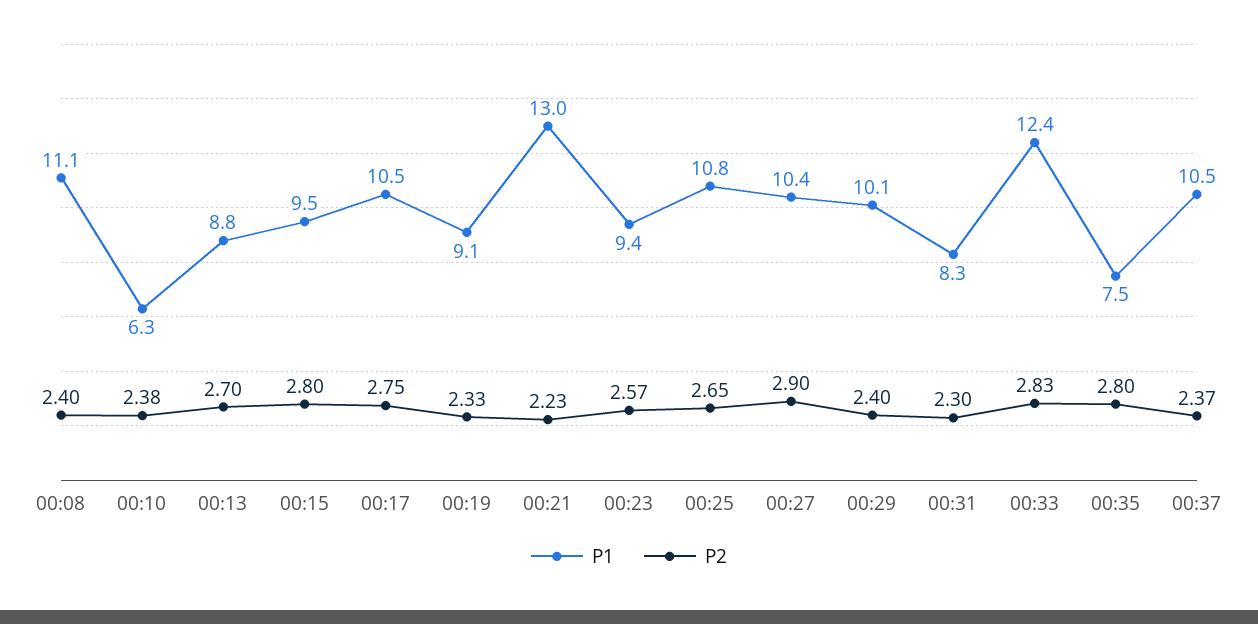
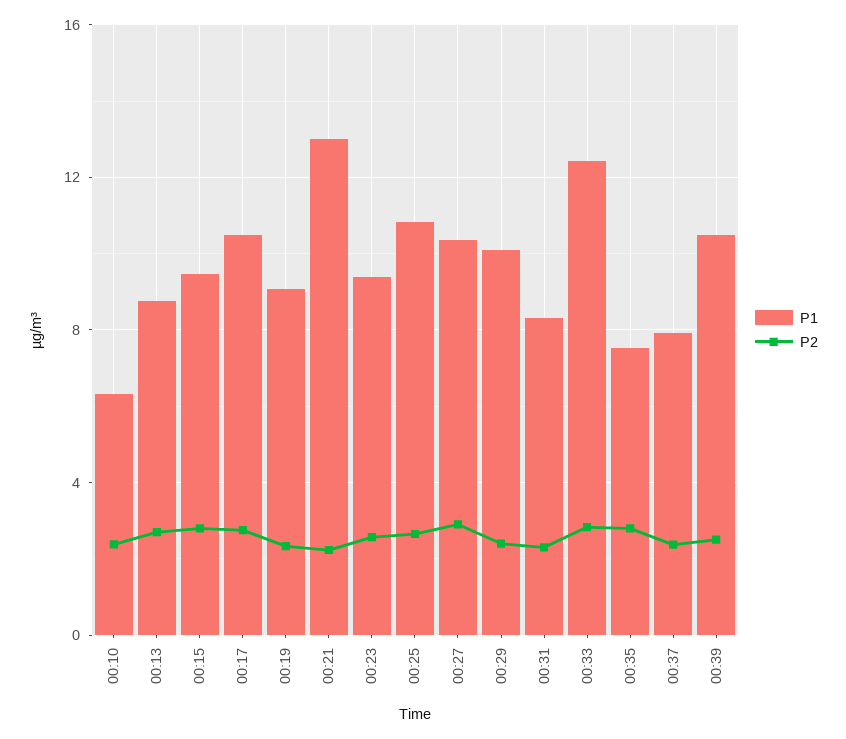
P1, 00:08: 11.1 -> none
P2, 00:08: 2.4 -> none
P1, 00:37: 10.5 -> 8
P1, 00:39: none -> 10.5
P2, 00:39: none -> 2.5

